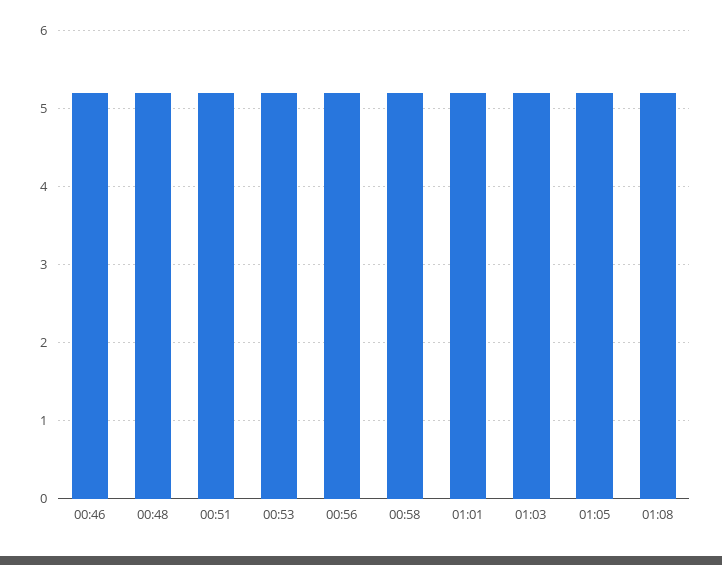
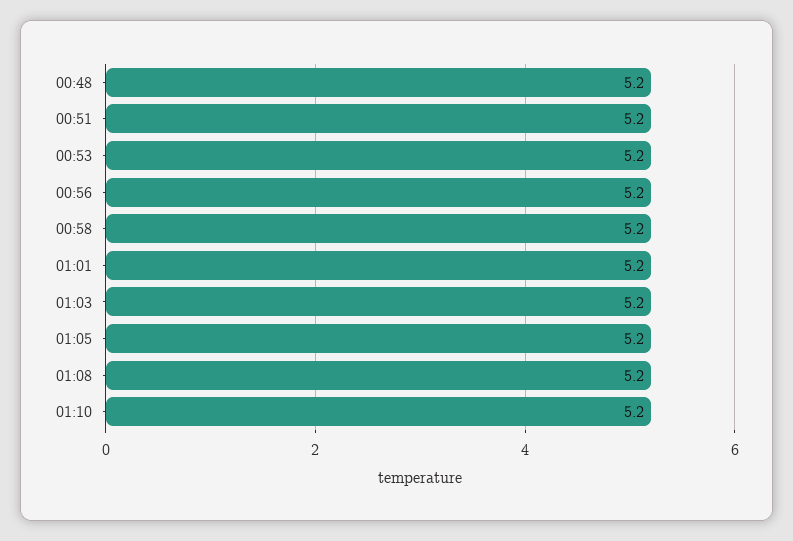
00:46: 5.2 -> none
01:10: none -> 5.2

